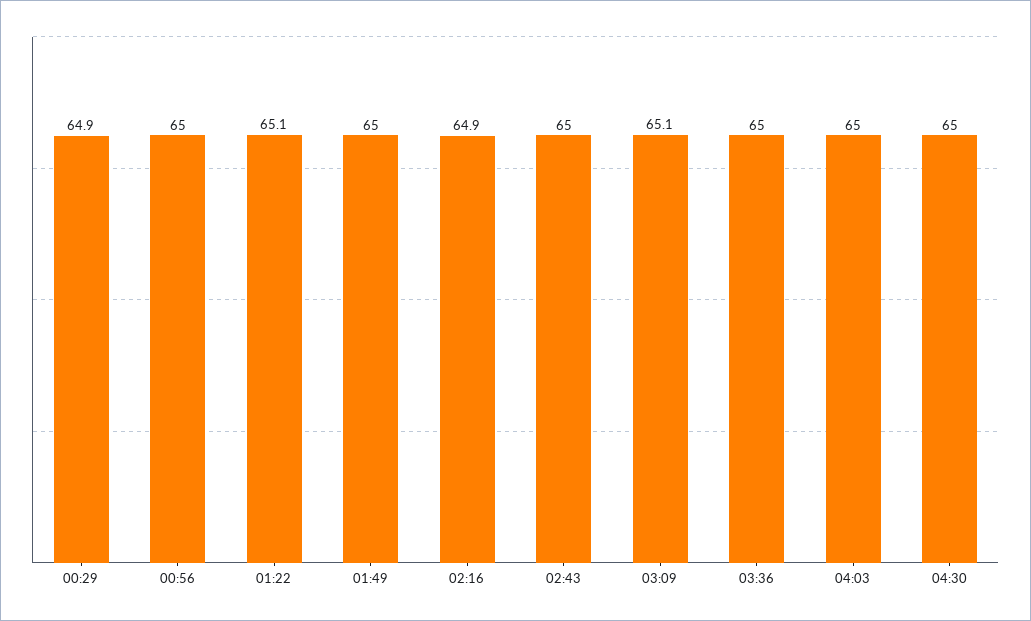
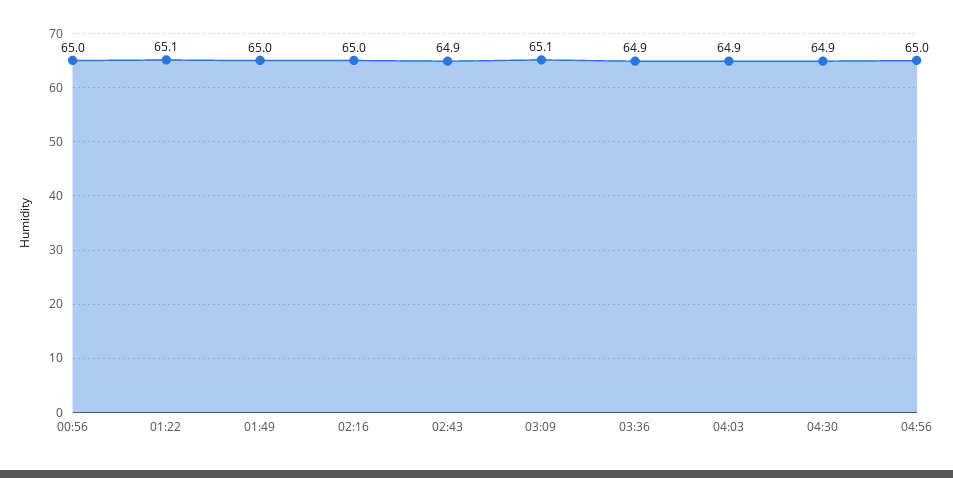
00:29: 64.9 -> none
02:16: 64.9 -> 65
02:43: 65 -> 64.9
03:36: 65 -> 64.9
04:03: 65 -> 64.9
04:30: 65 -> 64.9
04:56: none -> 65

